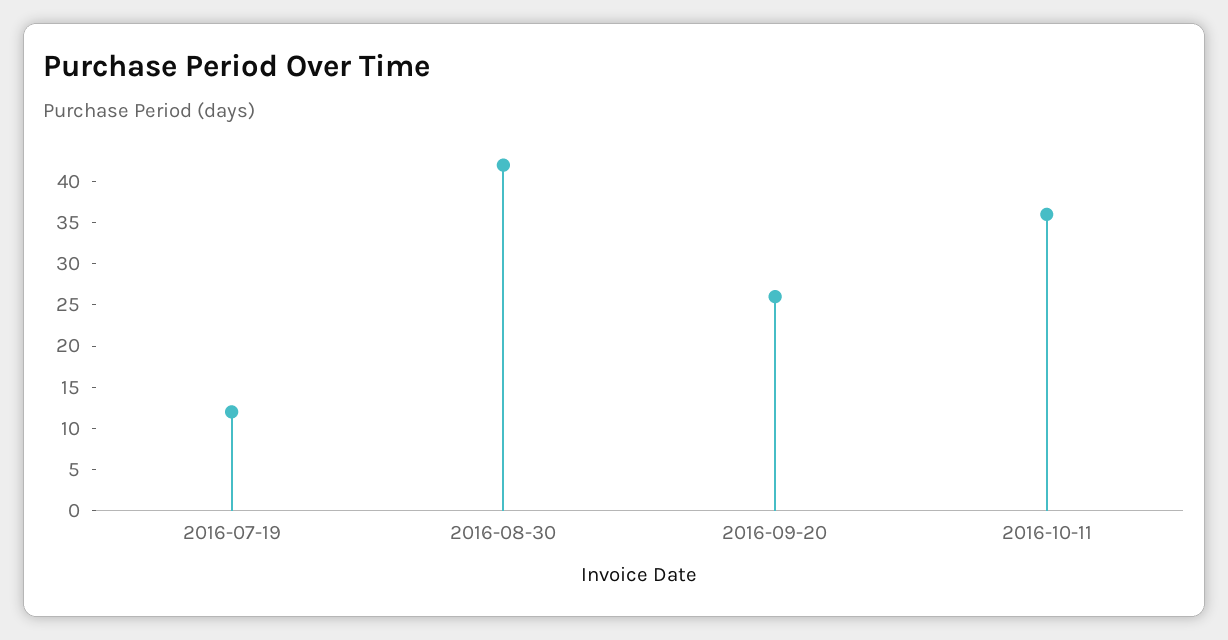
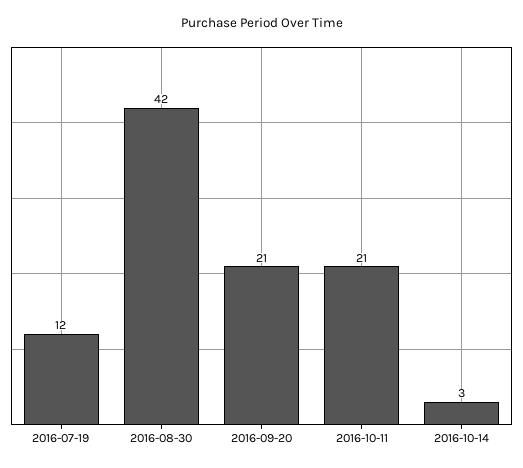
2016-09-20: 26 -> 21
2016-10-11: 36 -> 21
2016-10-14: none -> 3

